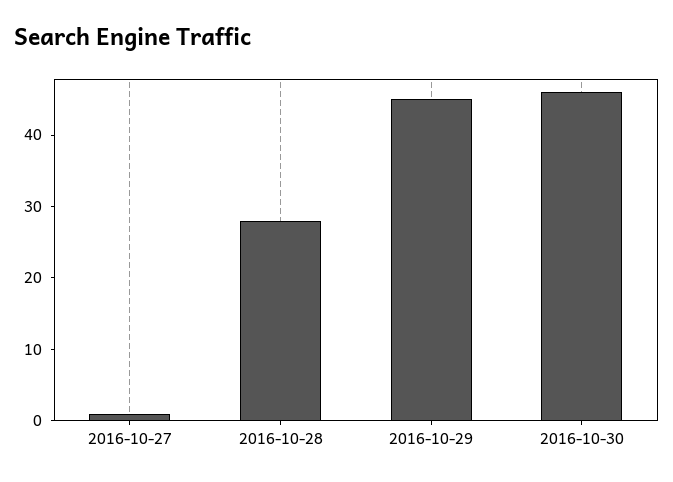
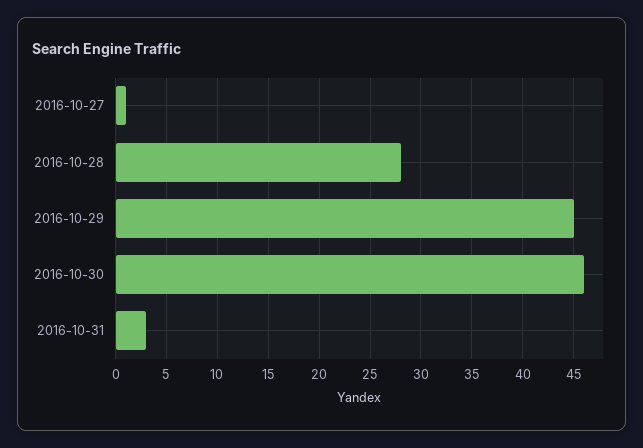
2016-10-31: none -> 3

